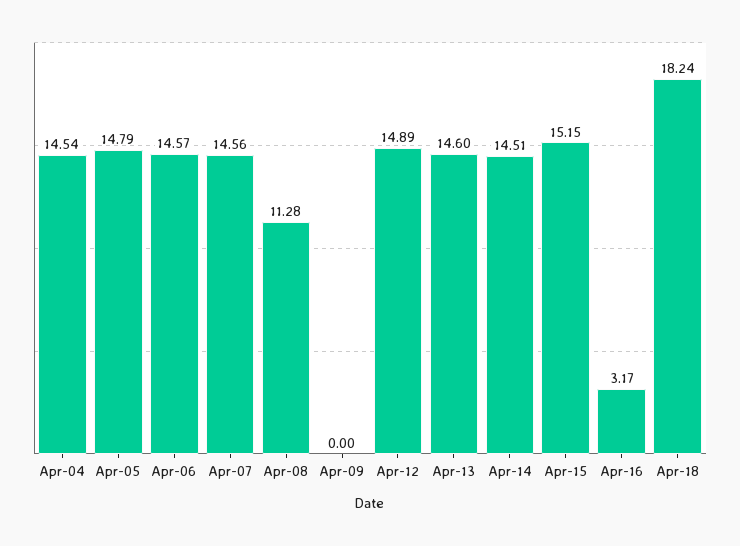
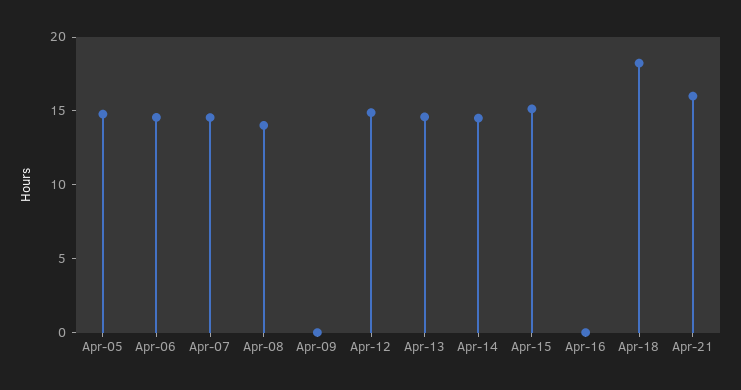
Apr-04: 14.54 -> none
Apr-08: 11.28 -> 14
Apr-16: 3.17 -> 0
Apr-21: none -> 16

